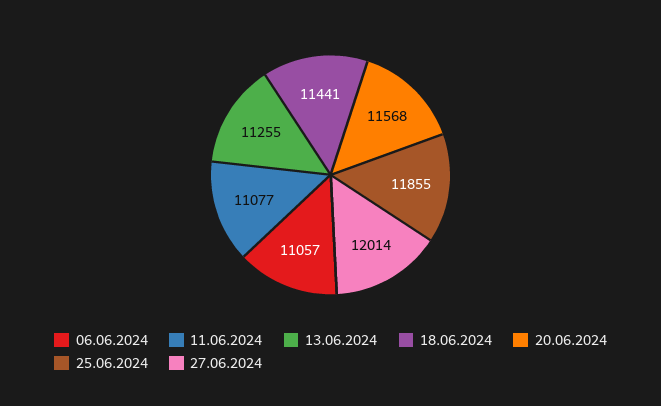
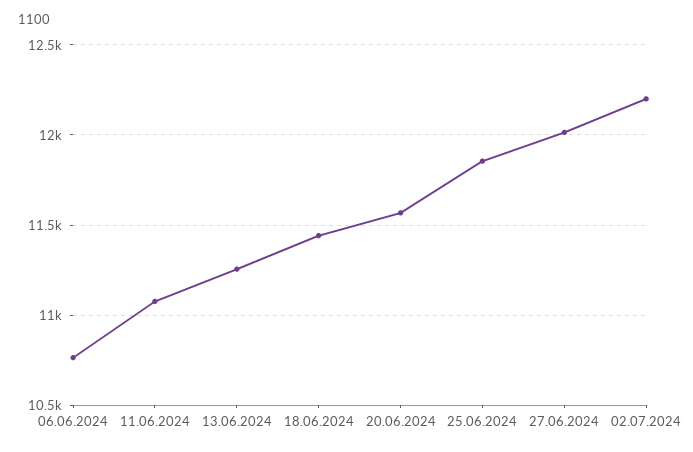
06.06.2024: 11057 -> 10750
02.07.2024: none -> 12200

